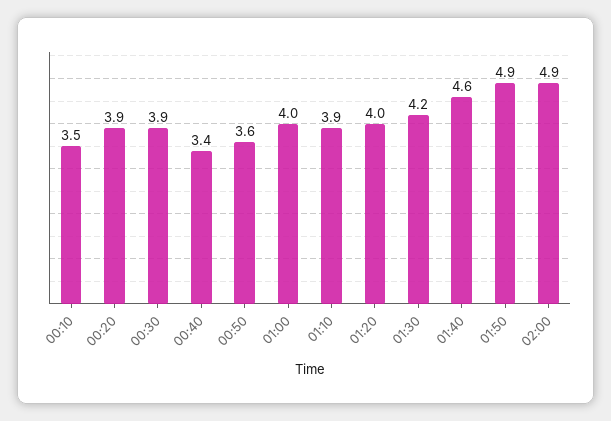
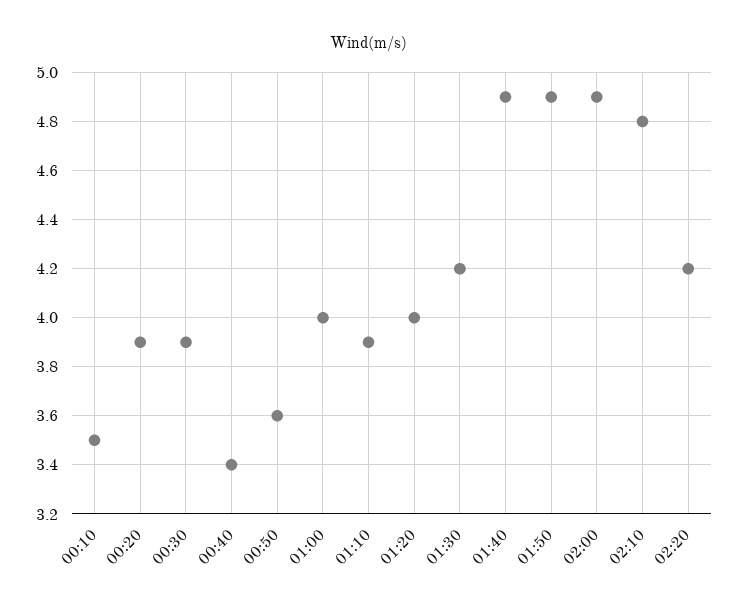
01:40: 4.6 -> 4.9
02:10: none -> 4.8
02:20: none -> 4.2

